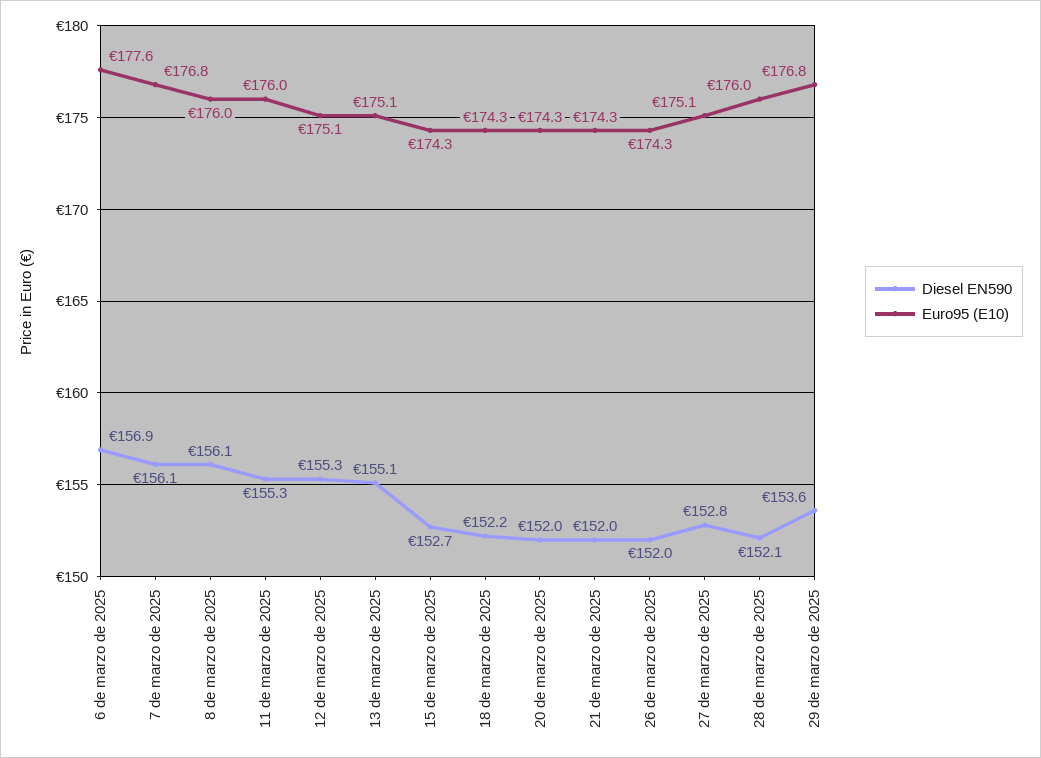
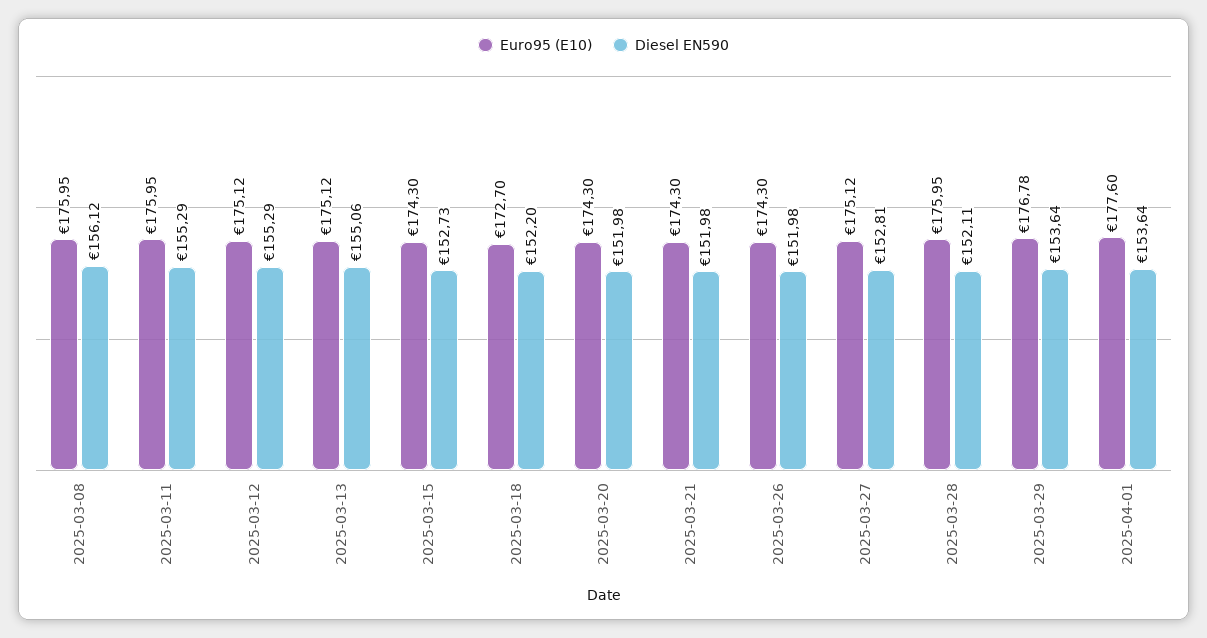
Diesel EN590, 6 de marzo de 2025: 156.9 -> none
Euro95 (E10), 6 de marzo de 2025: 177.6 -> none
Diesel EN590, 7 de marzo de 2025: 156.1 -> none
Euro95 (E10), 7 de marzo de 2025: 176.8 -> none
Euro95 (E10), 18 de marzo de 2025: 174.3 -> 172.7
Euro95 (E10), 2025-04-01: none -> 177.6
Diesel EN590, 2025-04-01: none -> 153.64

